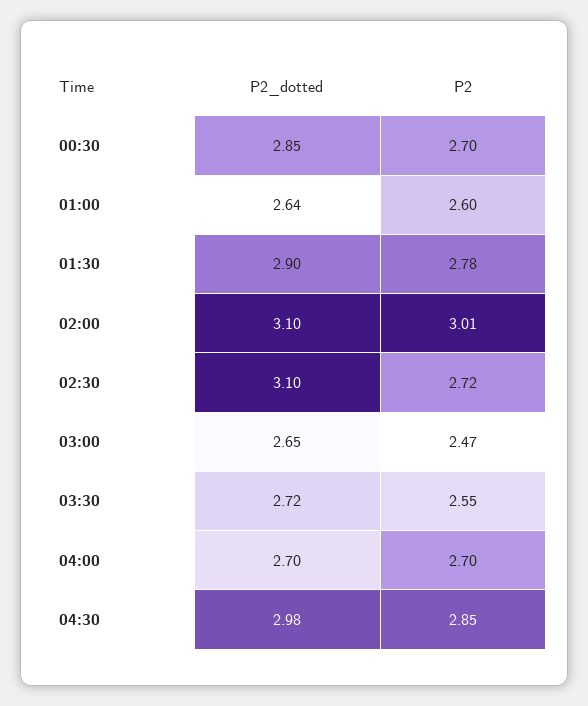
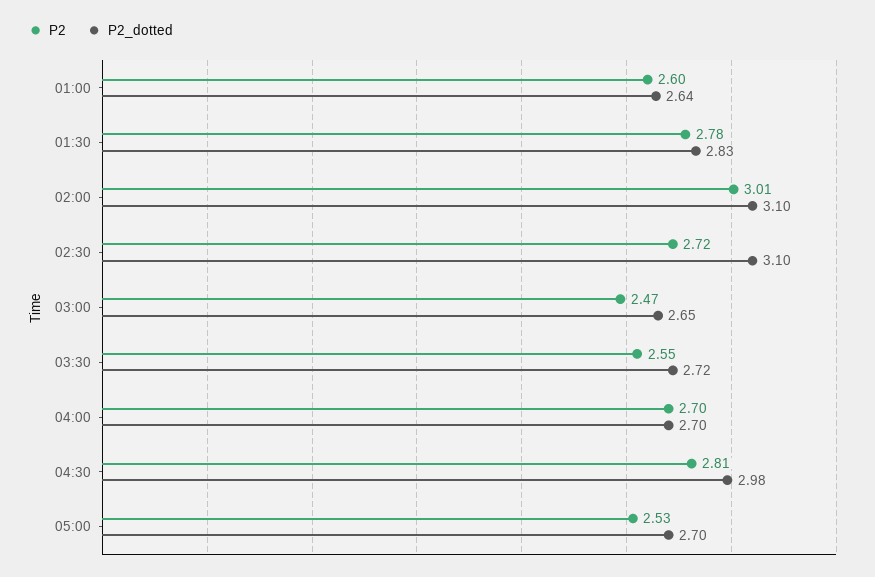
P2_dotted, 00:30: 2.85 -> none
P2, 00:30: 2.7 -> none
P2_dotted, 01:30: 2.9 -> 2.83
P2, 04:30: 2.85 -> 2.81
P2, 05:00: none -> 2.53
P2_dotted, 05:00: none -> 2.7

